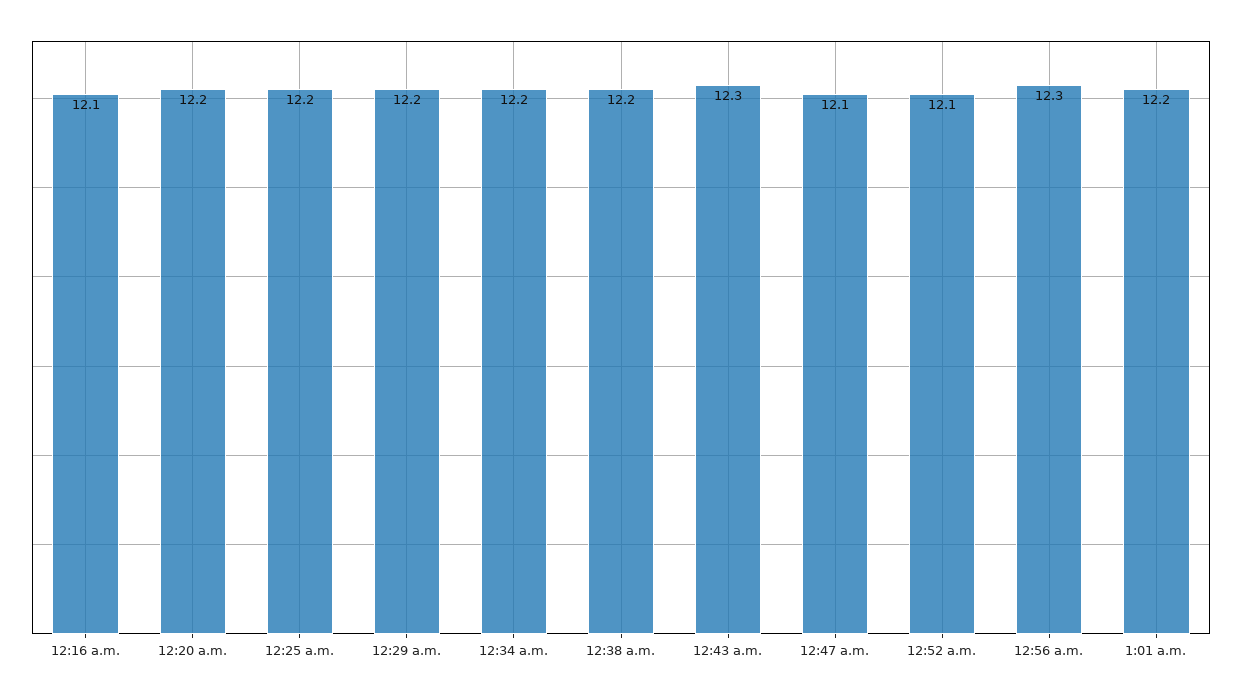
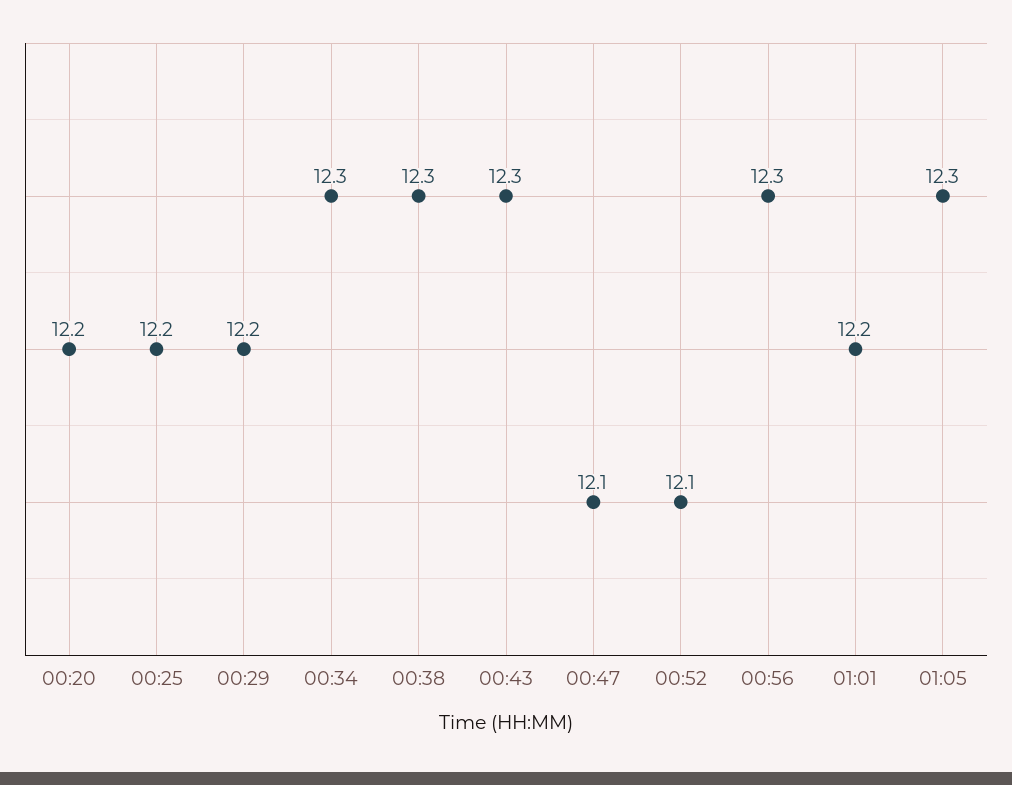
12:16 a.m.: 12.1 -> none
12:34 a.m.: 12.2 -> 12.3
12:38 a.m.: 12.2 -> 12.3
01:05: none -> 12.3

